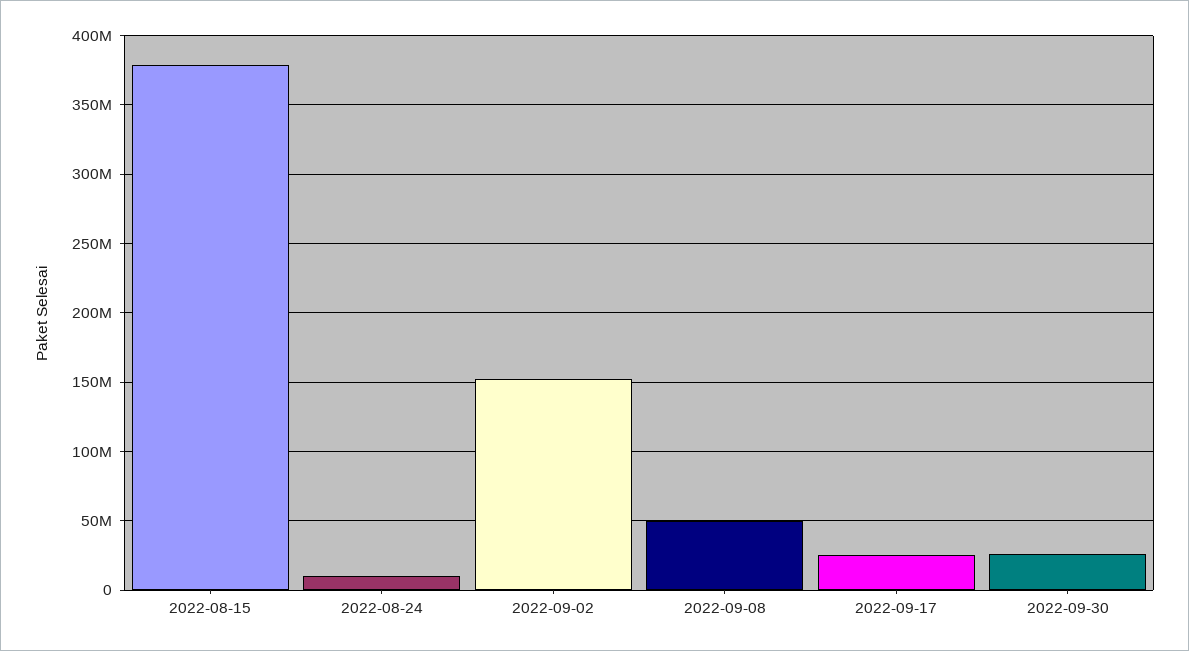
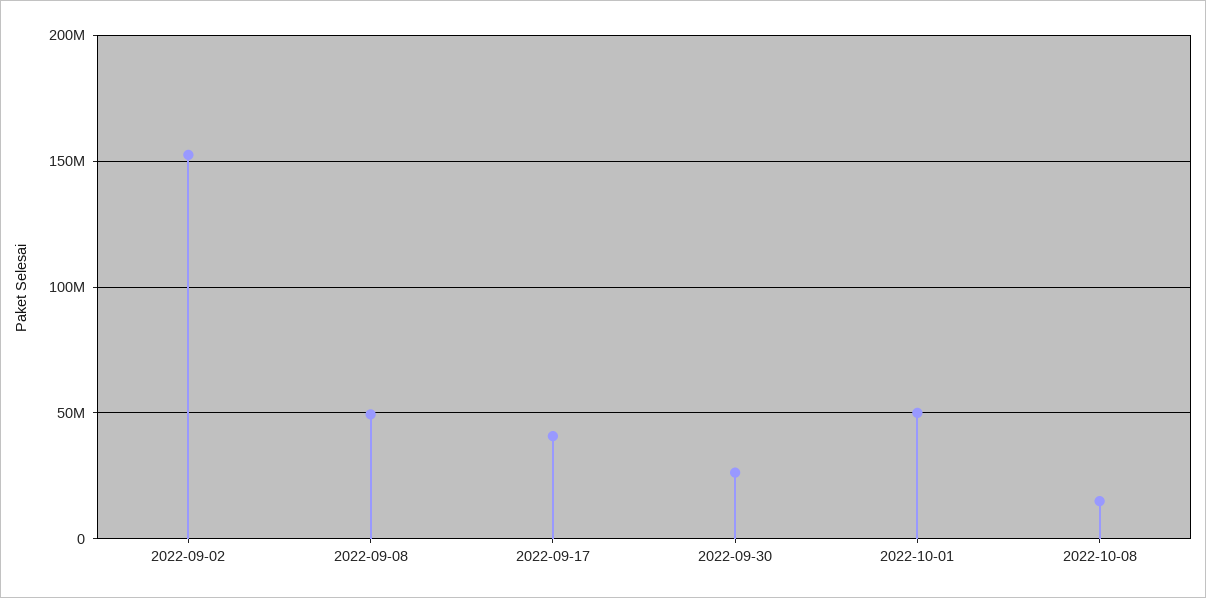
2022-08-15: 380000000 -> none
2022-08-24: 10000000 -> none
2022-09-17: 25000000 -> 40000000
2022-10-01: none -> 50000000
2022-10-08: none -> 15000000

